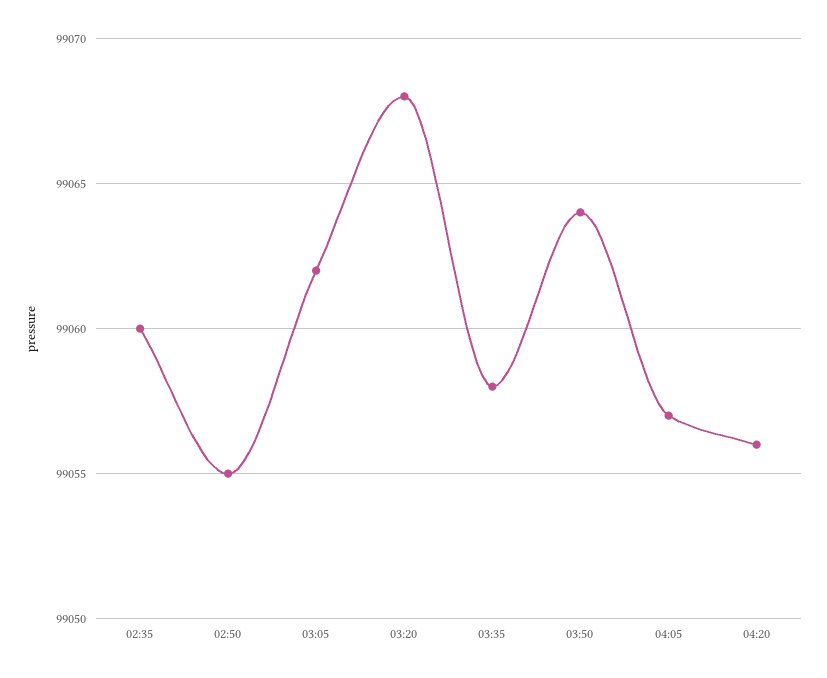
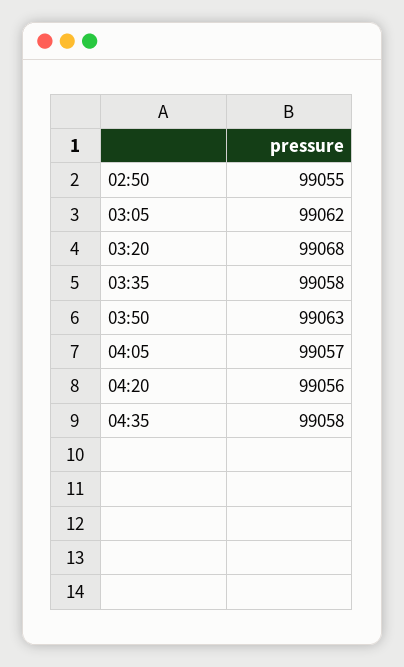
02:35: 99060 -> none
03:50: 99064 -> 99063
04:35: none -> 99058

